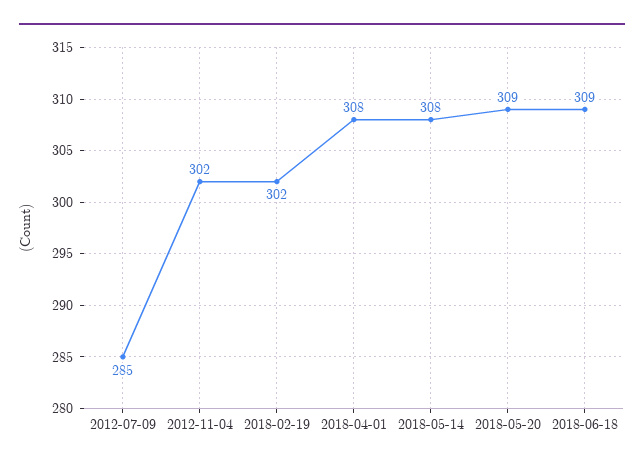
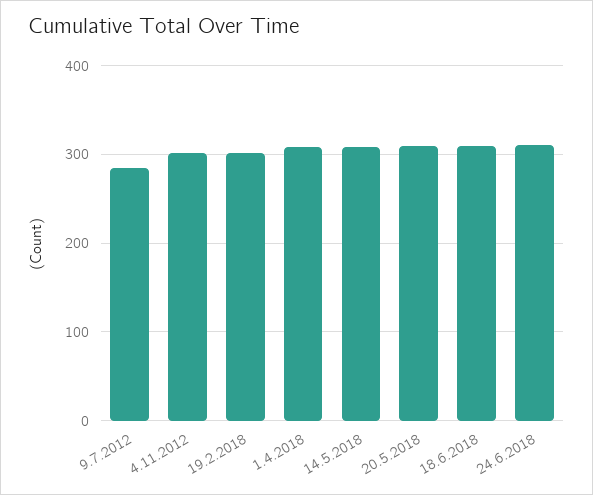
24.6.2018: none -> 310

